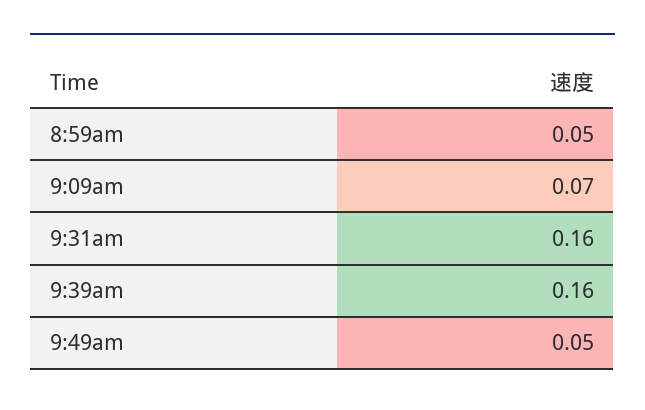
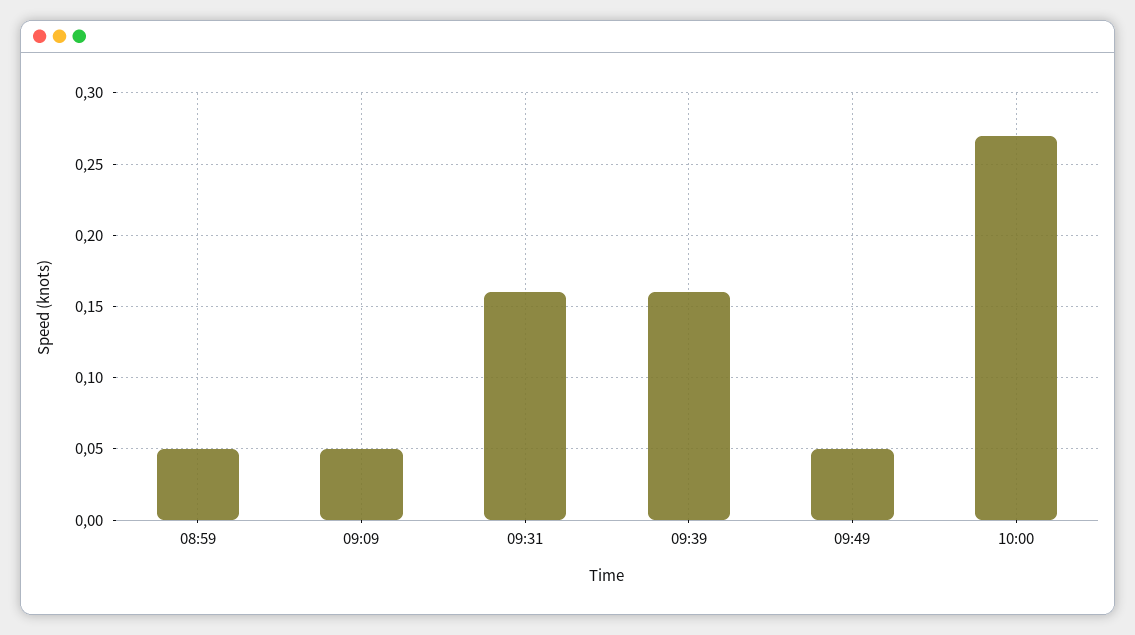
9:09am: 0.07 -> 0.05
10:00: none -> 0.27

